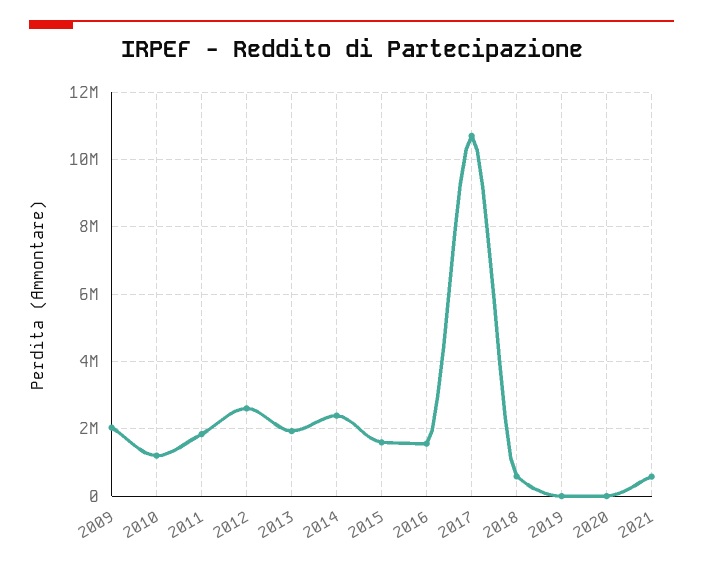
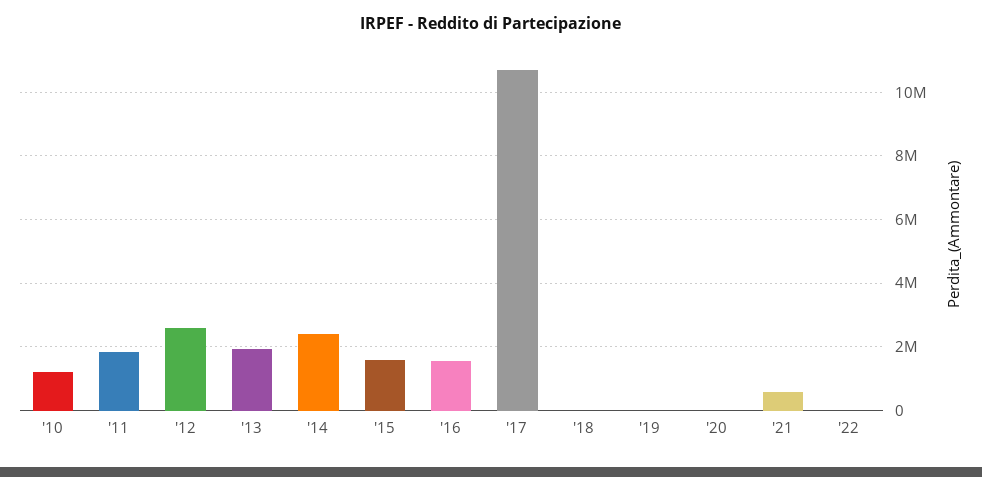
2009: 2000000 -> none
2018: 600000 -> 0
'22: none -> 0

